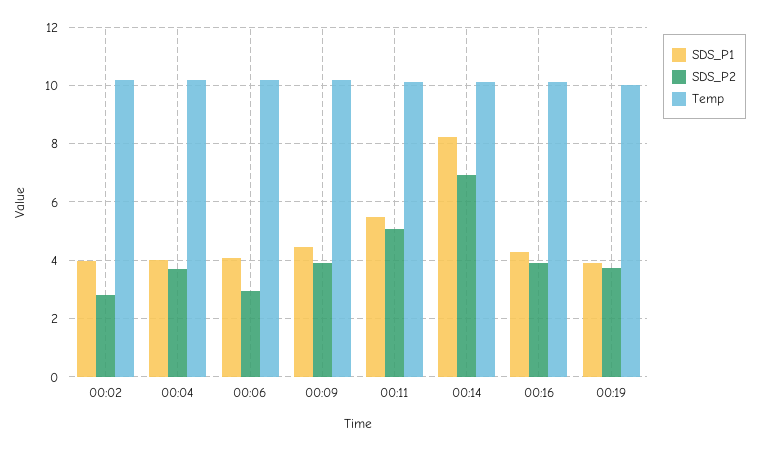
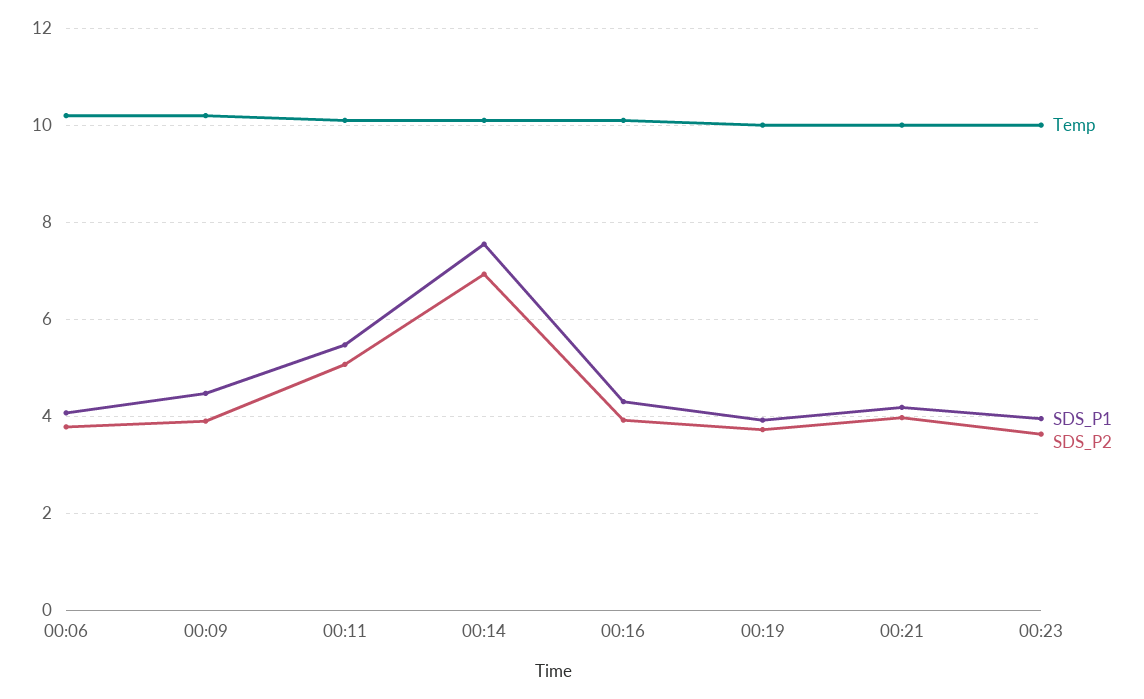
SDS_P1, 00:02: 4 -> none
SDS_P2, 00:02: 2.75 -> none
Temp, 00:02: 10.25 -> none
SDS_P1, 00:04: 4 -> none
SDS_P2, 00:04: 3.75 -> none
Temp, 00:04: 10.25 -> none
SDS_P2, 00:06: 3 -> 3.8
SDS_P1, 00:14: 8.25 -> 7.6
Temp, 00:21: none -> 10
SDS_P1, 00:21: none -> 4.2
SDS_P2, 00:21: none -> 4
Temp, 00:23: none -> 10
SDS_P1, 00:23: none -> 4
SDS_P2, 00:23: none -> 3.6

